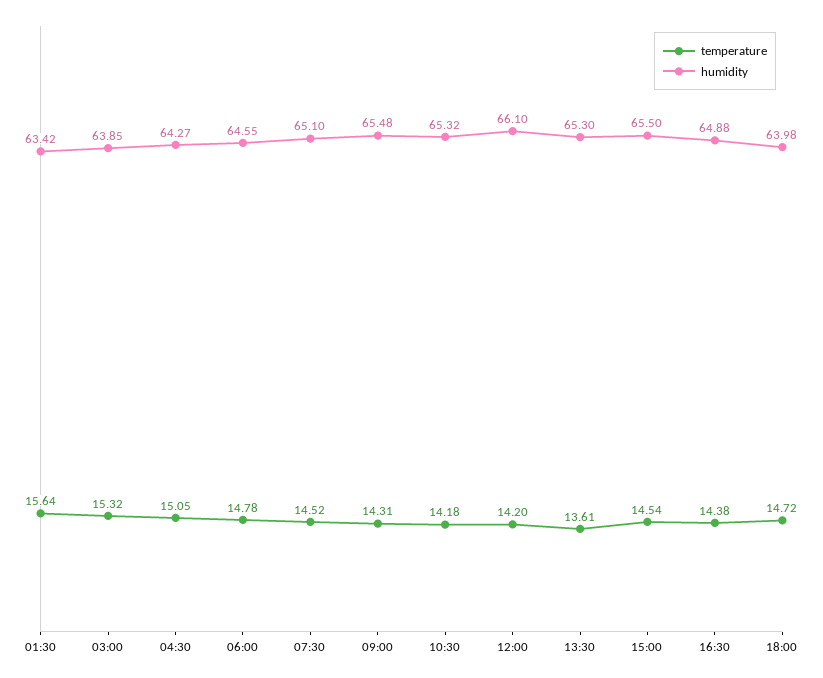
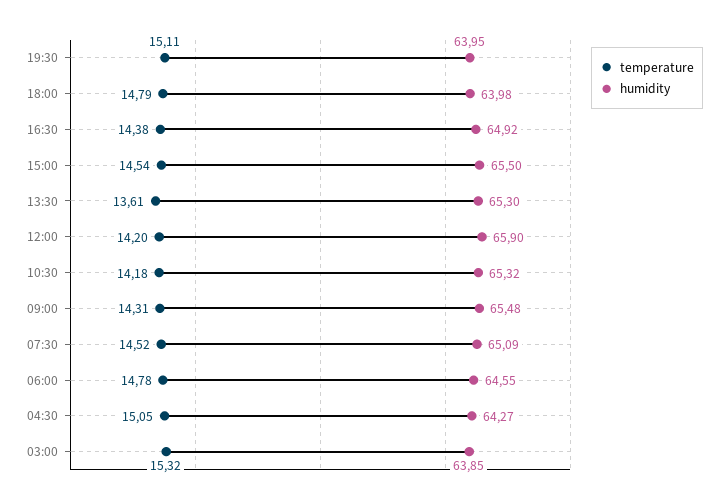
temperature, 01:30: 15.64 -> none
humidity, 01:30: 63.42 -> none
humidity, 07:30: 65.1 -> 65.09
humidity, 12:00: 66.1 -> 65.9
humidity, 16:30: 64.88 -> 64.92
temperature, 18:00: 14.72 -> 14.79
temperature, 19:30: none -> 15.11
humidity, 19:30: none -> 63.95

